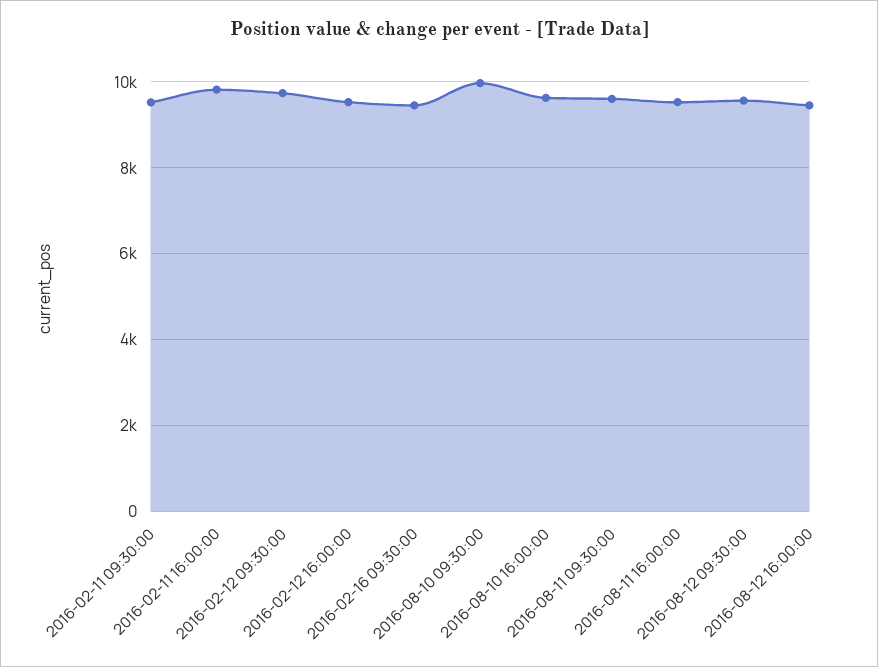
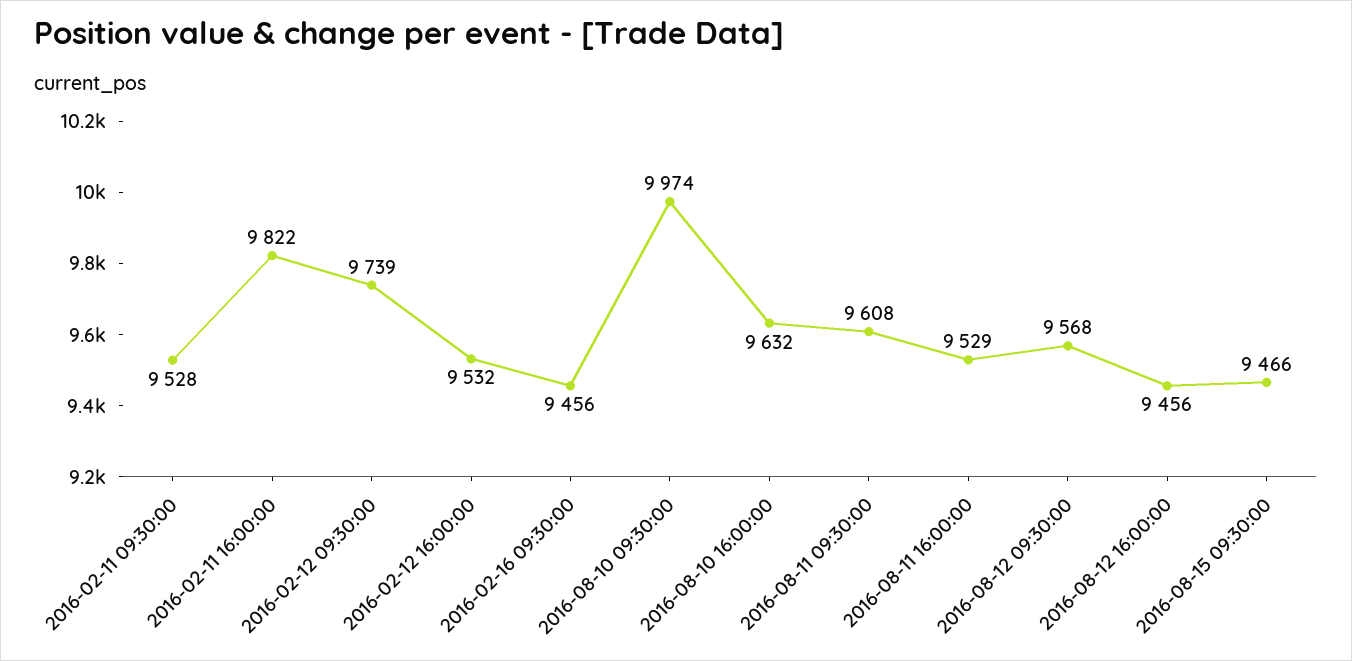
2016-08-15 09:30:00: none -> 9466

